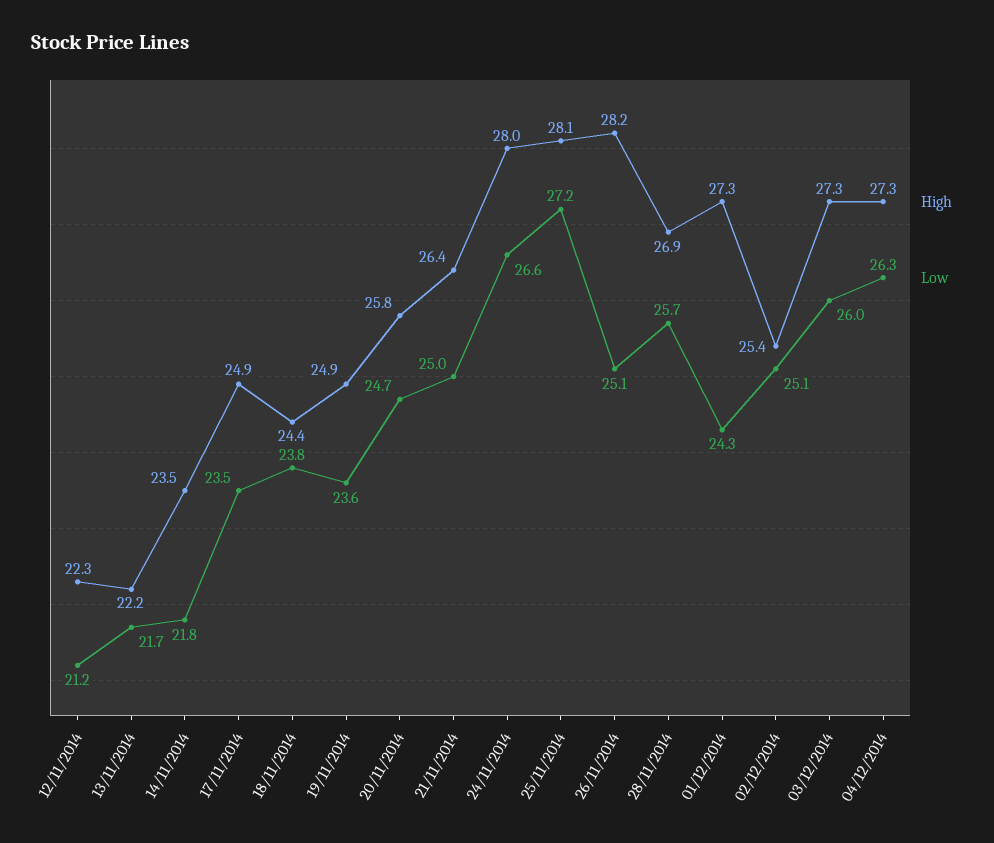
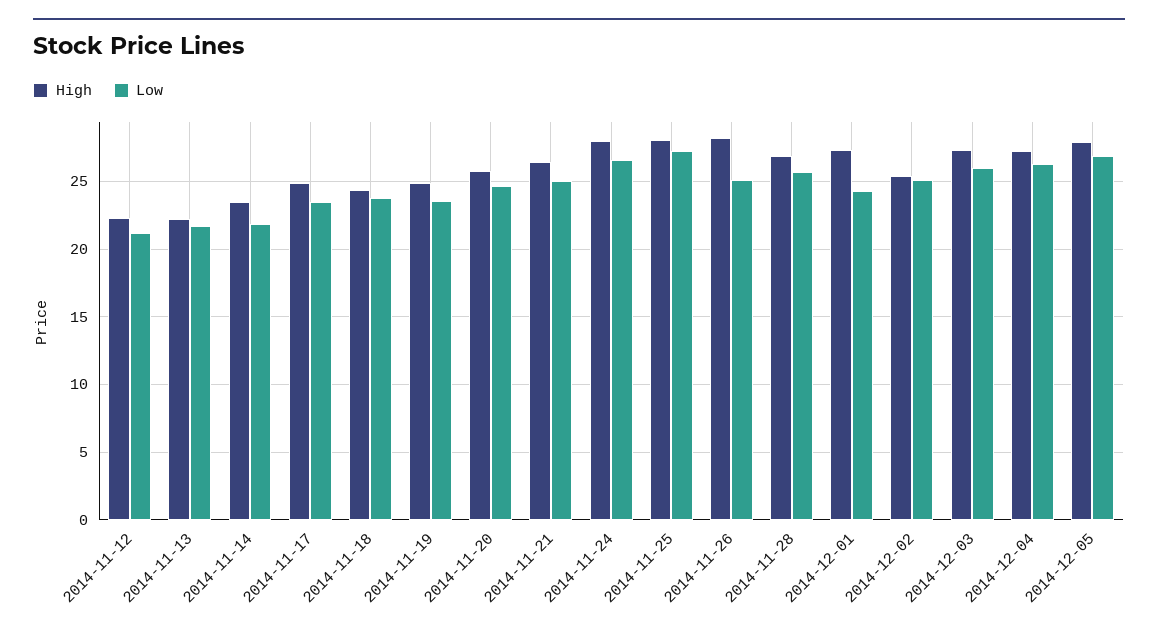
High, 2014-12-05: none -> 28
Low, 2014-12-05: none -> 27

